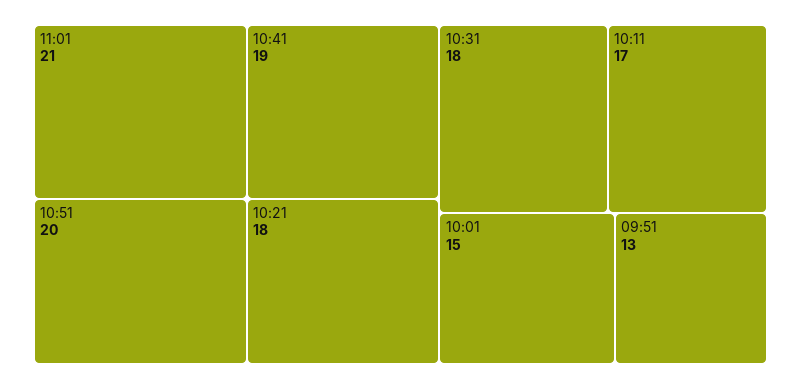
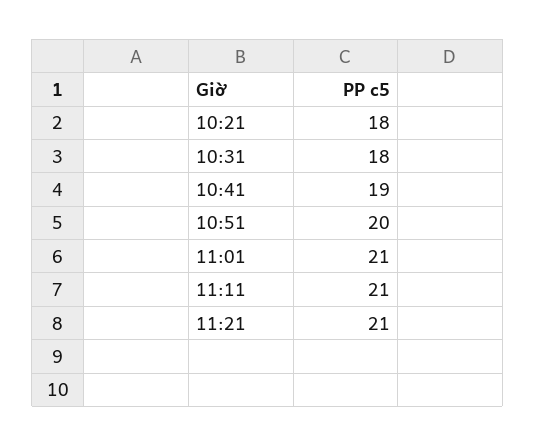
10:11: 17 -> none
10:01: 15 -> none
09:51: 13 -> none
11:11: none -> 21
11:21: none -> 21

